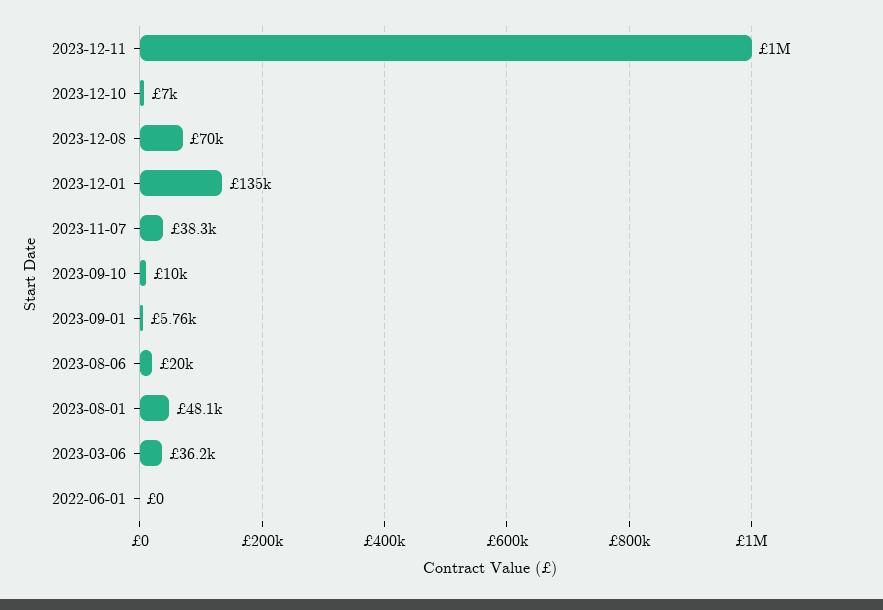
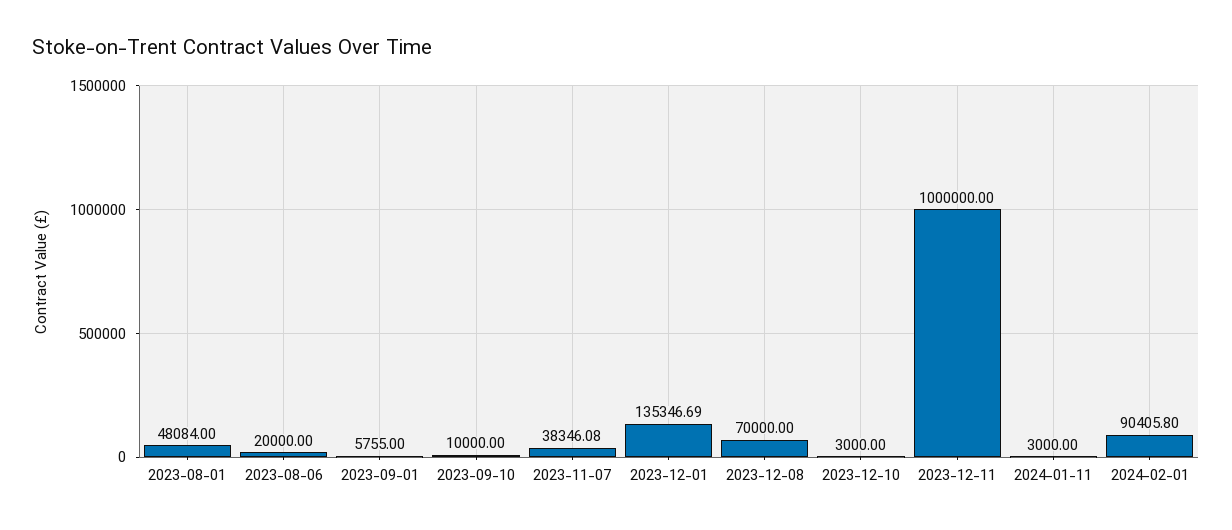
2023-12-10: 7000 -> 3000
2023-03-06: 36200 -> none
2022-06-01: 0 -> none
2024-01-11: none -> 3000
2024-02-01: none -> 90405.8

